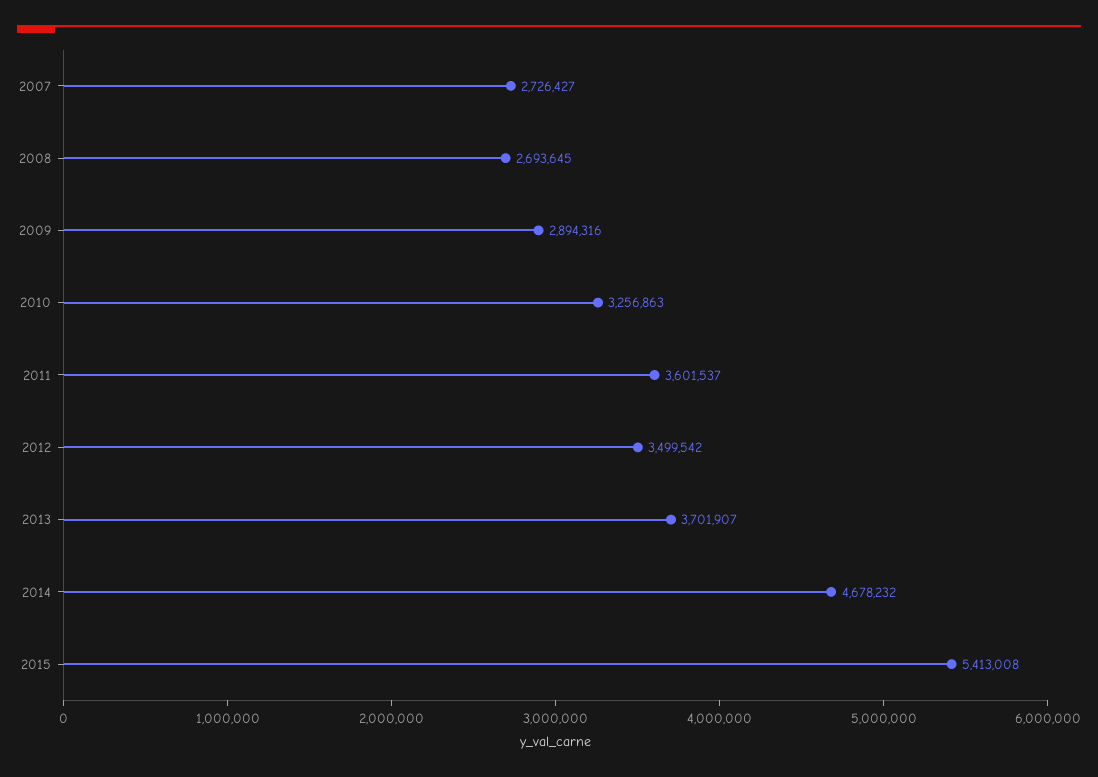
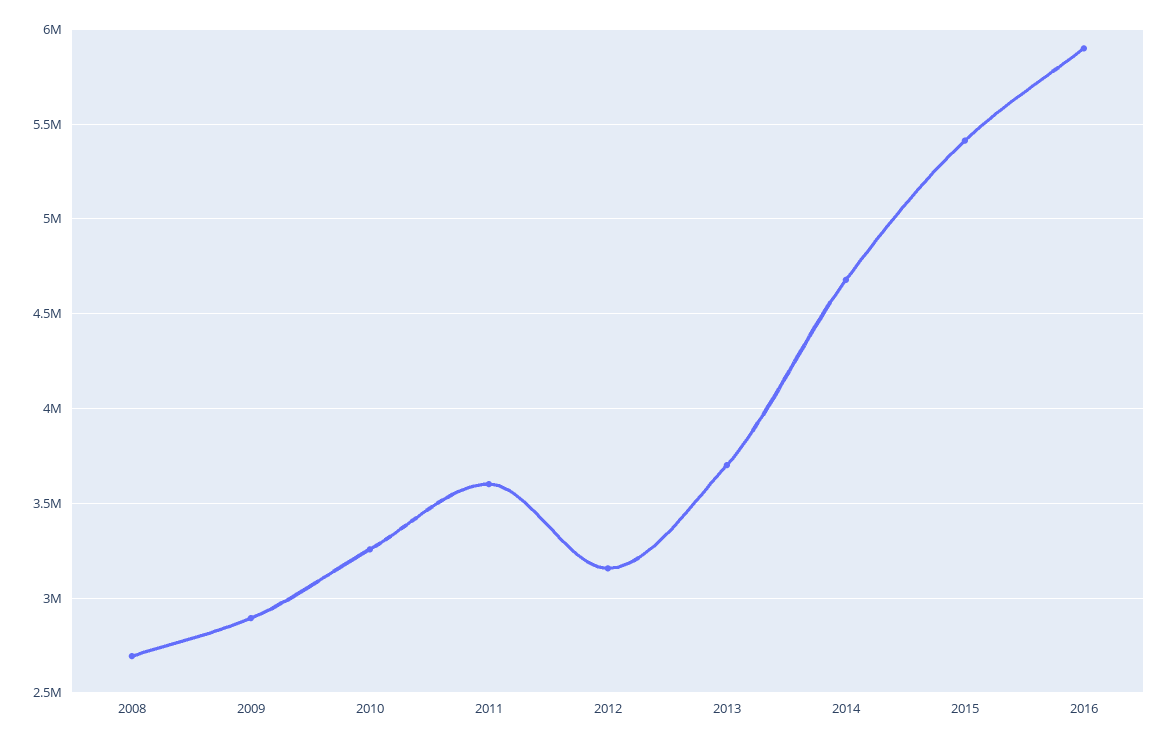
2007: 2726427 -> none
2012: 3499542 -> 3150000
2016: none -> 5900000

